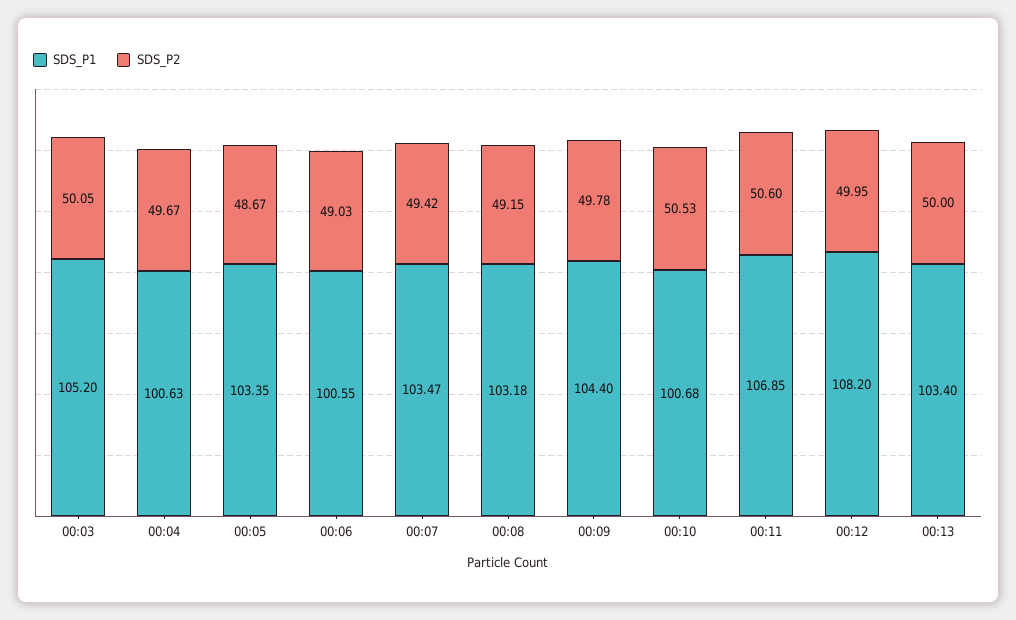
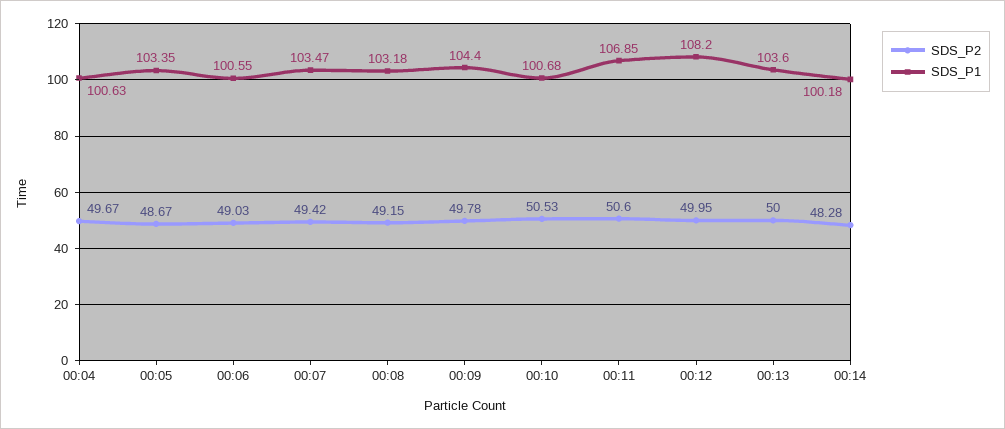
SDS_P1, 00:03: 105.2 -> none
SDS_P2, 00:03: 50.05 -> none
SDS_P1, 00:13: 103.4 -> 103.6
SDS_P2, 00:14: none -> 48.28
SDS_P1, 00:14: none -> 100.18

